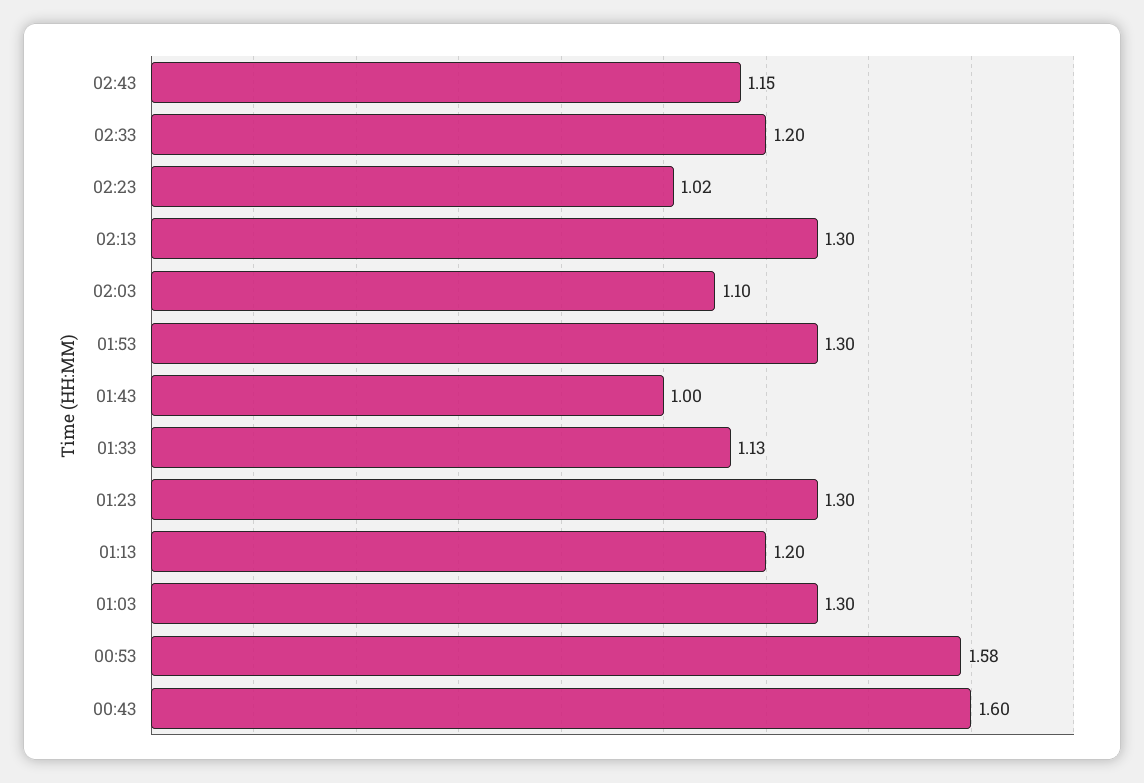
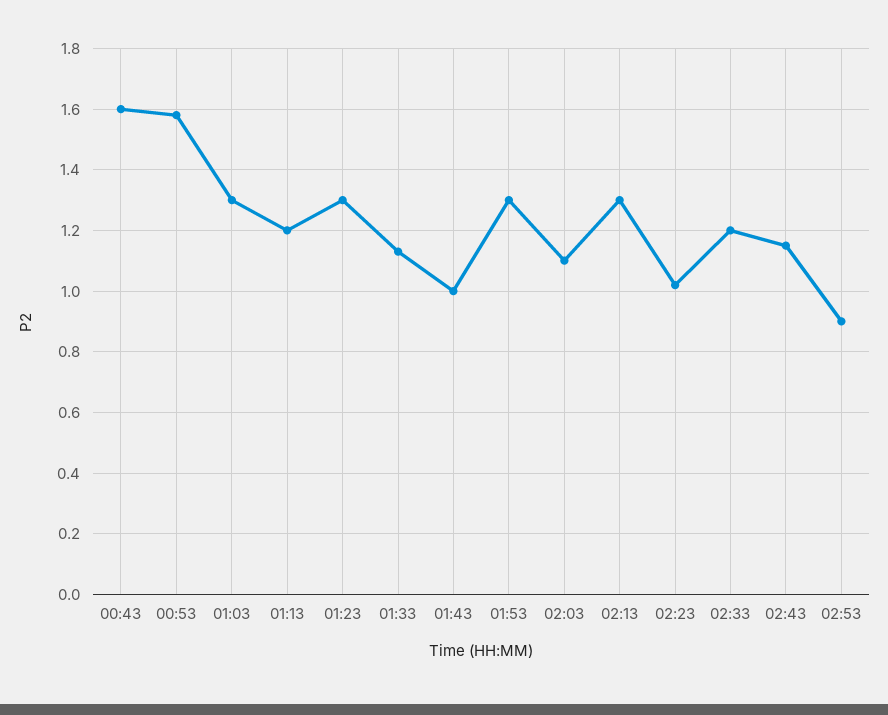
02:53: none -> 0.9

